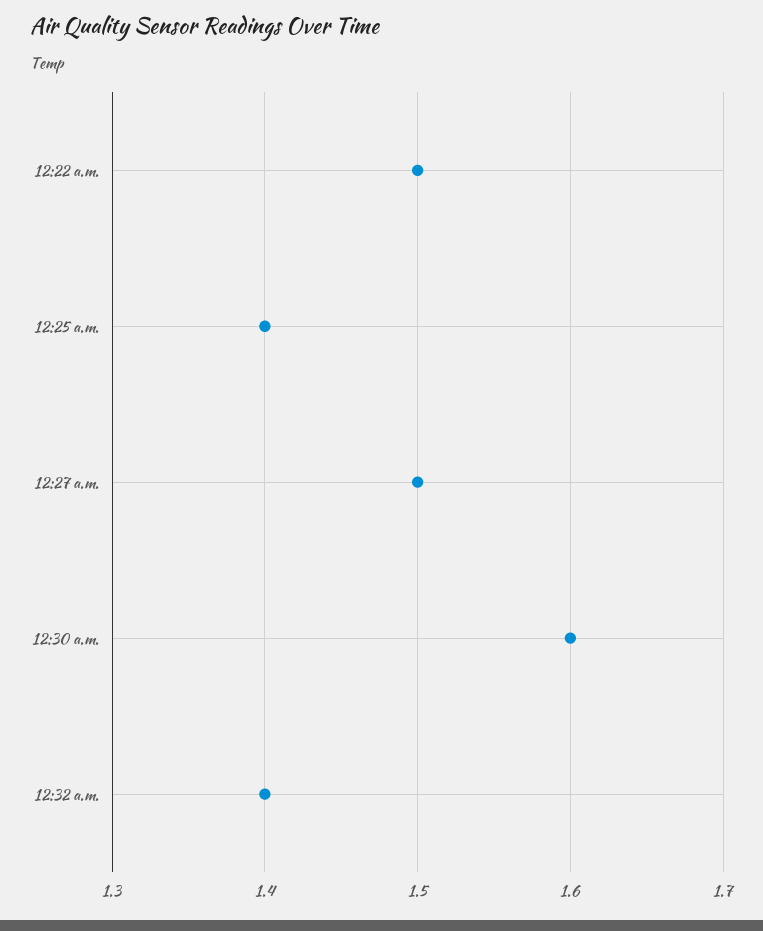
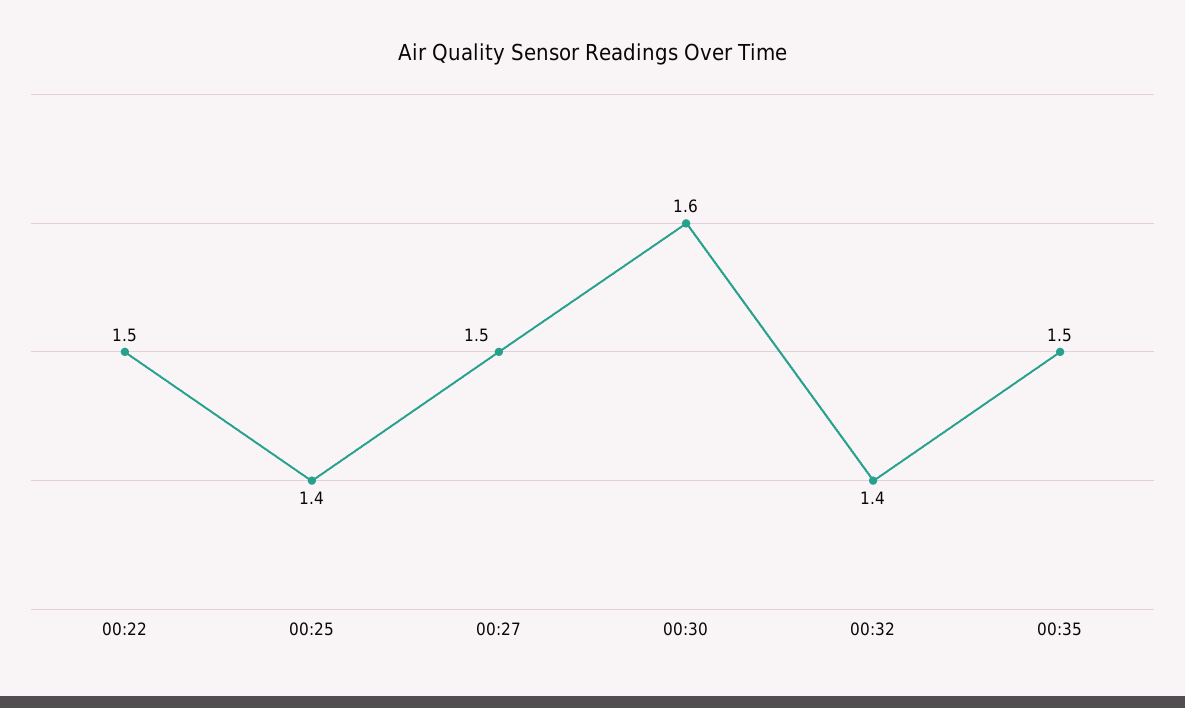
00:35: none -> 1.5

